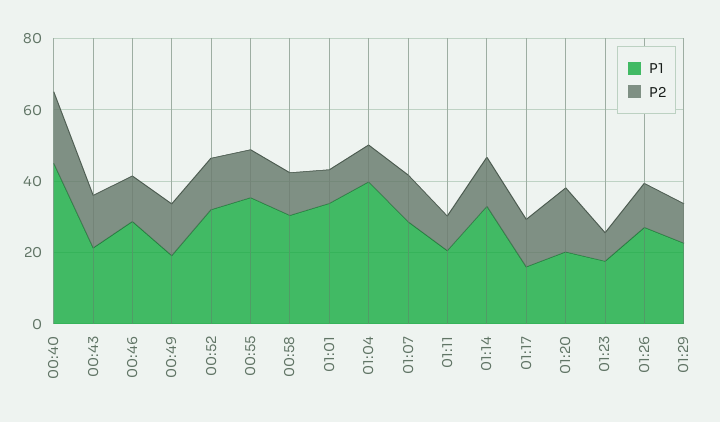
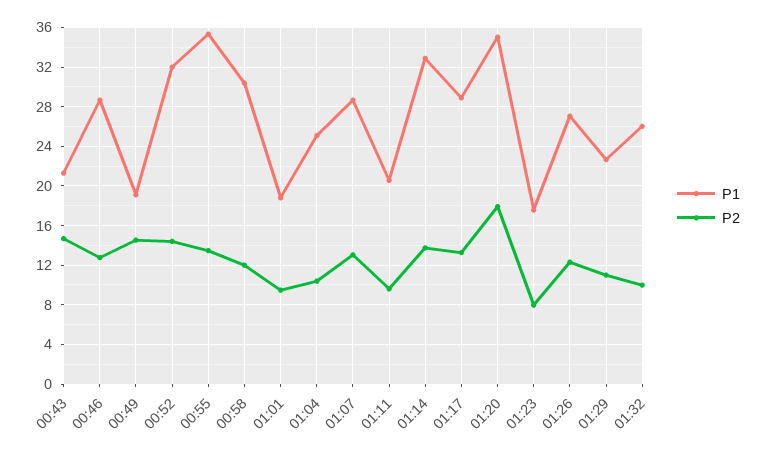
P1, 00:40: 45 -> none
P2, 00:40: 20 -> none
P1, 01:01: 35 -> 19
P1, 01:04: 40 -> 25
P1, 01:17: 15 -> 29
P1, 01:20: 20 -> 35
P1, 01:32: none -> 26
P2, 01:32: none -> 10

